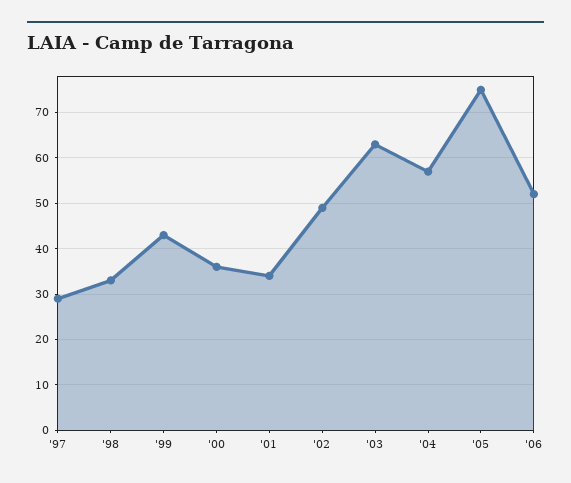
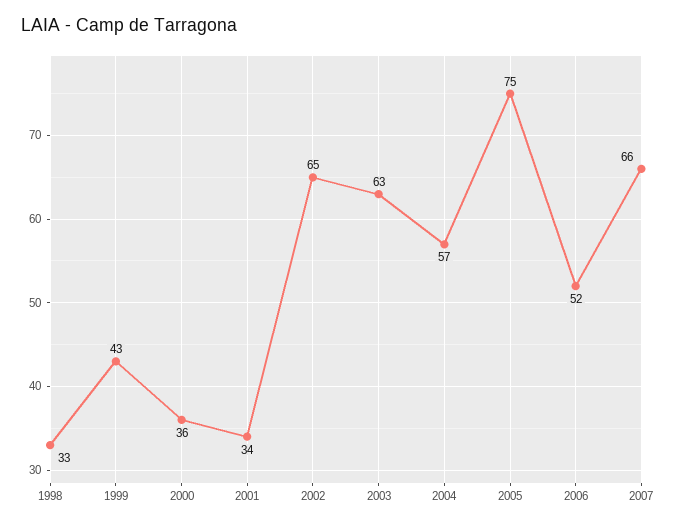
'97: 30 -> none
'02: 50 -> 65
2007: none -> 66

